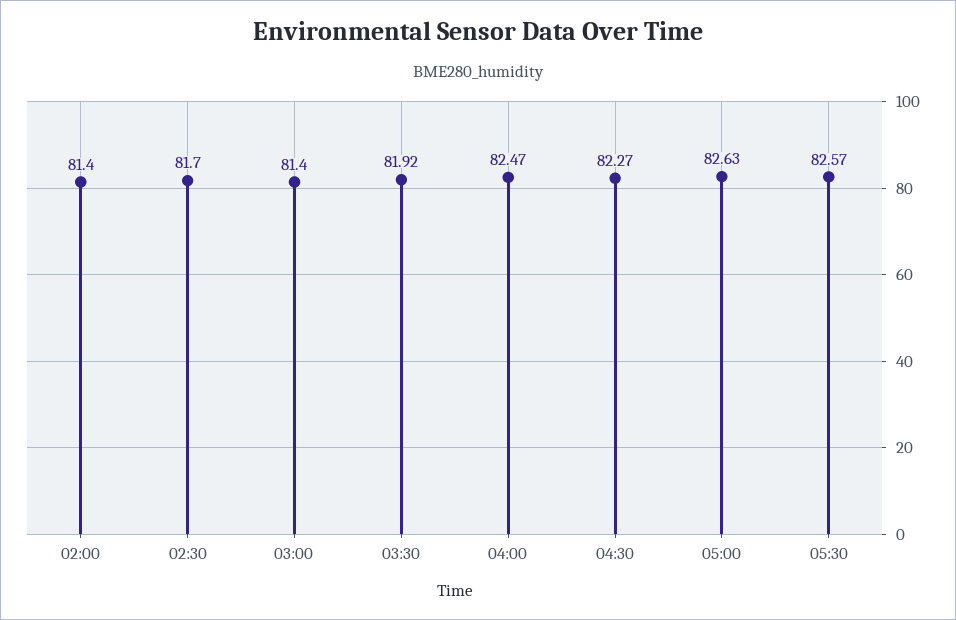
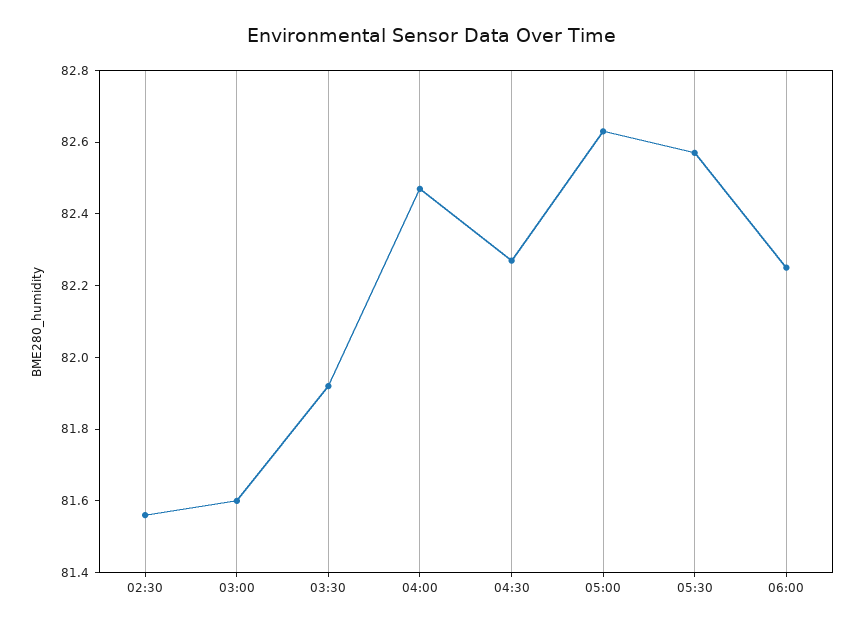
02:00: 81.4 -> none
02:30: 81.7 -> 81.55
03:00: 81.4 -> 81.6
06:00: none -> 82.25

